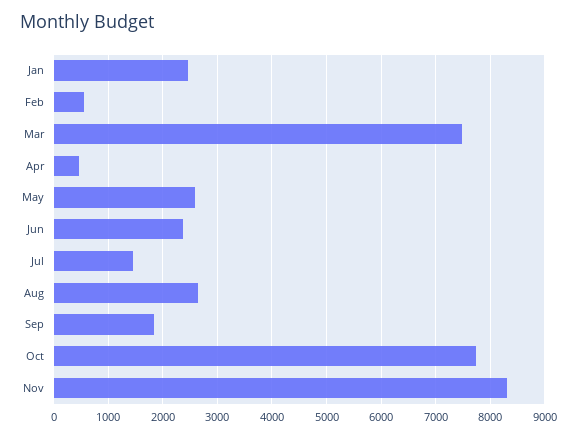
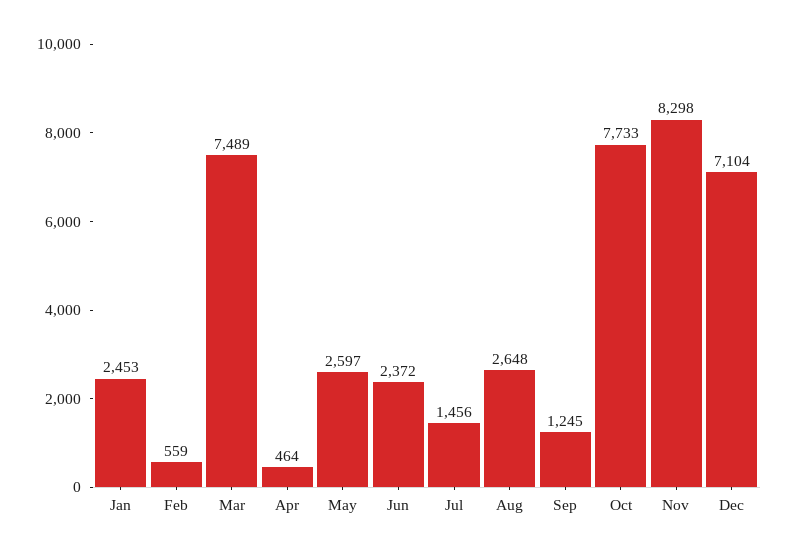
Sep: 1800 -> 1245
Dec: none -> 7104

